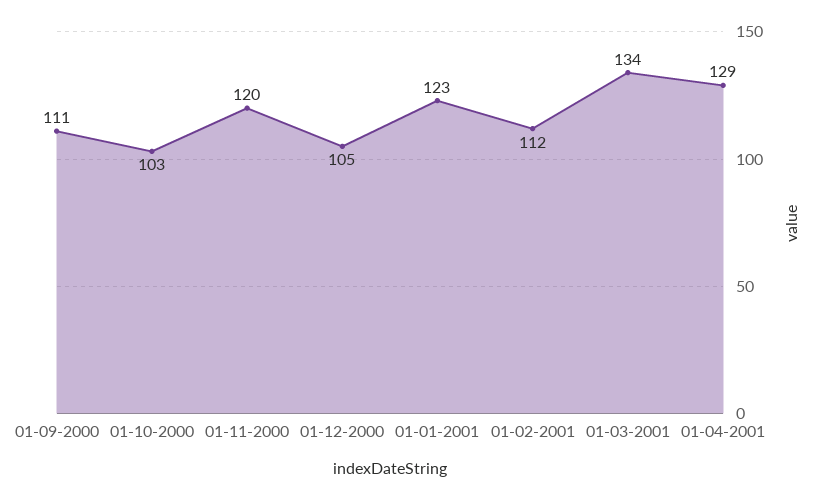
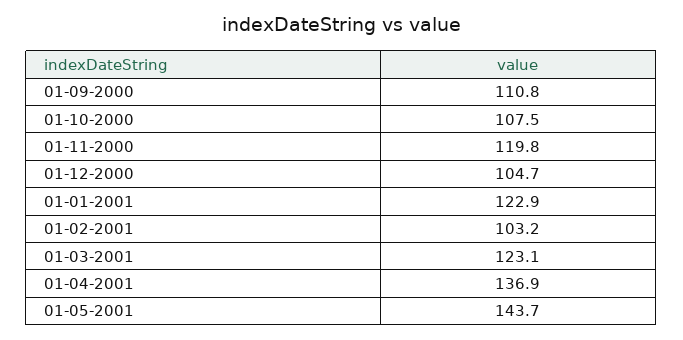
01-10-2000: 103 -> 107.5
01-02-2001: 112 -> 103.2
01-03-2001: 134 -> 123.1
01-04-2001: 129 -> 136.9
01-05-2001: none -> 143.7

